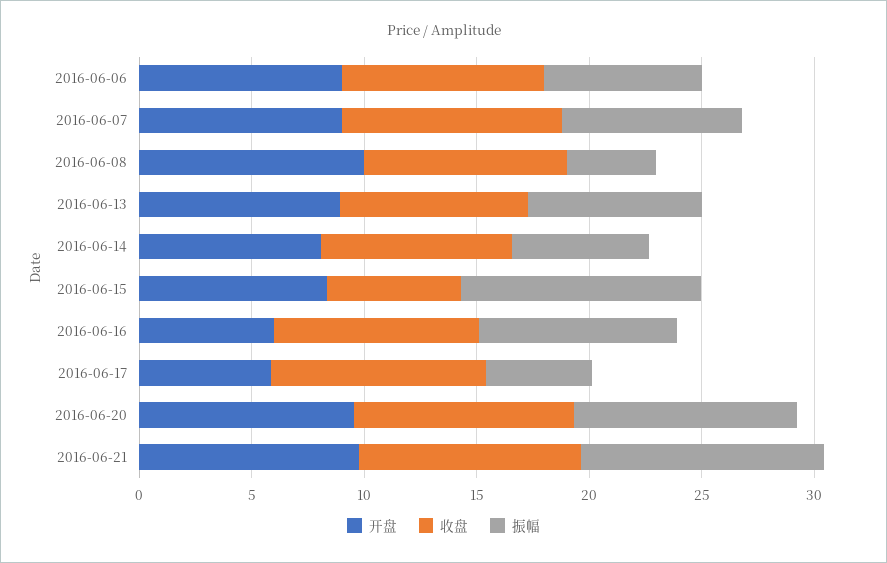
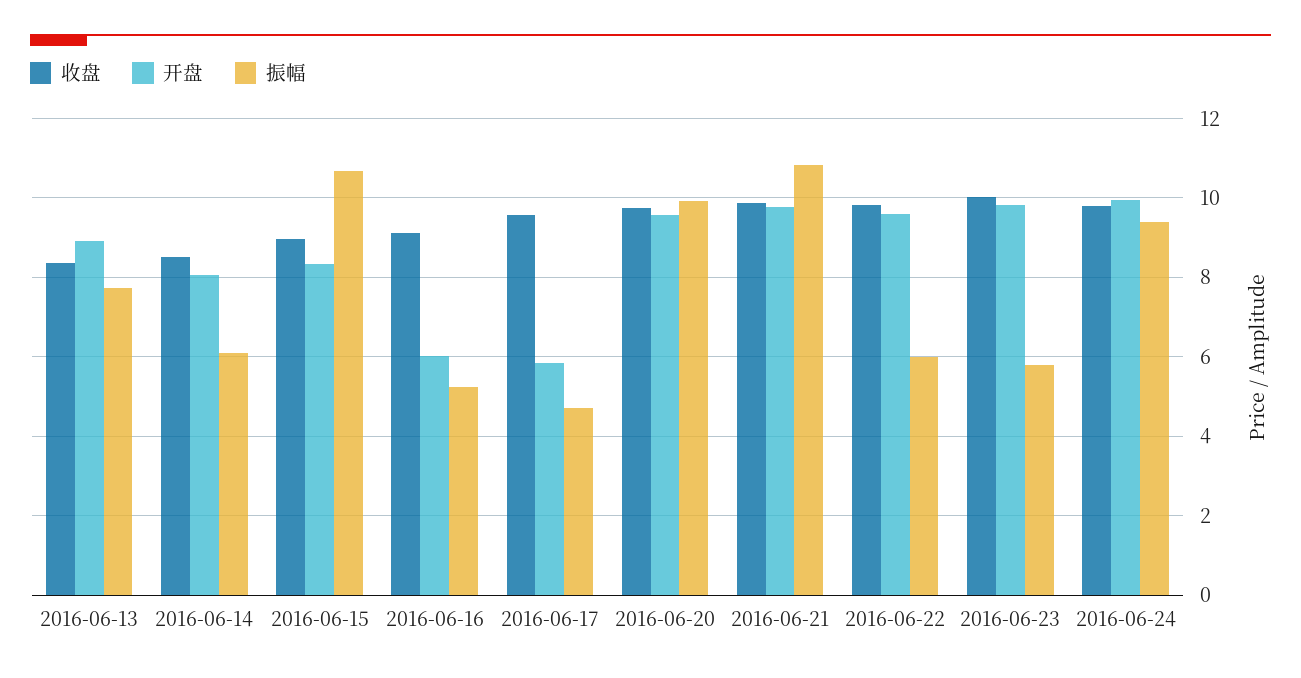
开盘, 2016-06-06: 9 -> none
收盘, 2016-06-06: 9 -> none
振幅, 2016-06-06: 7 -> none
开盘, 2016-06-07: 9 -> none
收盘, 2016-06-07: 10 -> none
振幅, 2016-06-07: 8 -> none
开盘, 2016-06-08: 10 -> none
收盘, 2016-06-08: 9 -> none
振幅, 2016-06-08: 4 -> none
收盘, 2016-06-15: 6 -> 9
振幅, 2016-06-16: 9 -> 5.2
收盘, 2016-06-22: none -> 9.8
开盘, 2016-06-22: none -> 9.6
振幅, 2016-06-22: none -> 6
收盘, 2016-06-23: none -> 10
开盘, 2016-06-23: none -> 9.8
振幅, 2016-06-23: none -> 5.8
收盘, 2016-06-24: none -> 9.8
开盘, 2016-06-24: none -> 10
振幅, 2016-06-24: none -> 9.4

